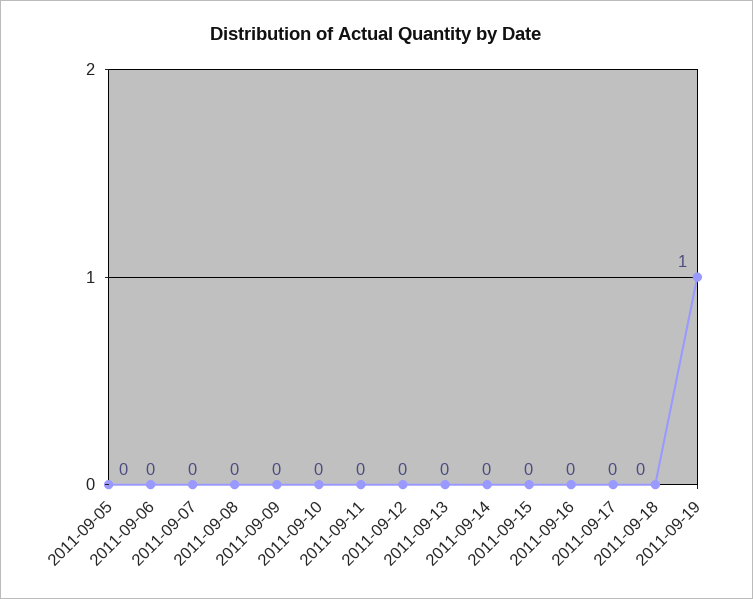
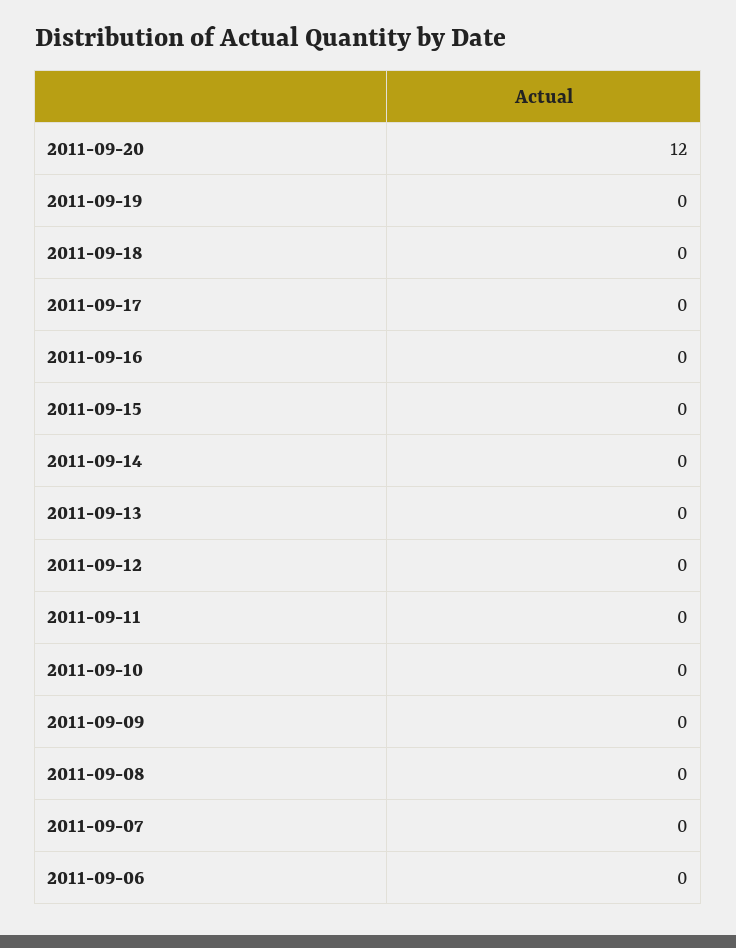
2011-09-05: 0 -> none
2011-09-19: 1 -> 0
2011-09-20: none -> 12

